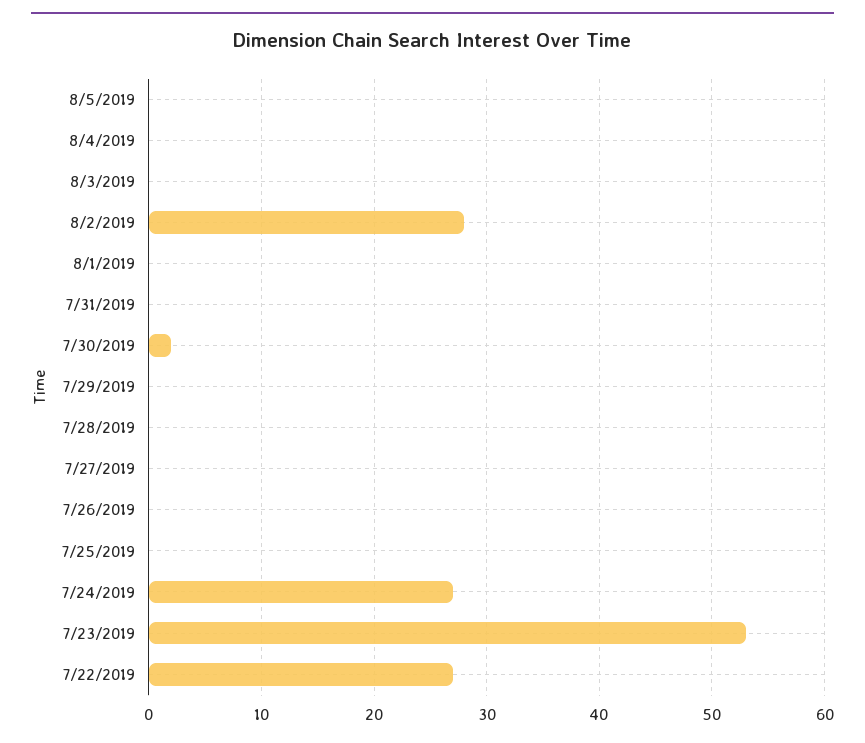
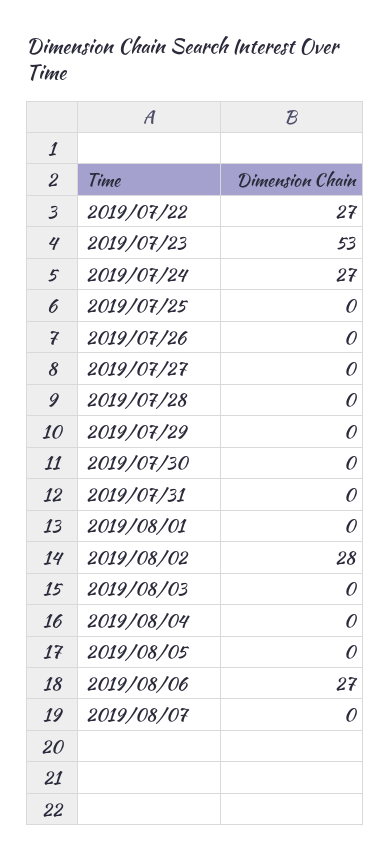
7/30/2019: 2 -> 0
2019/08/06: none -> 27
2019/08/07: none -> 0

